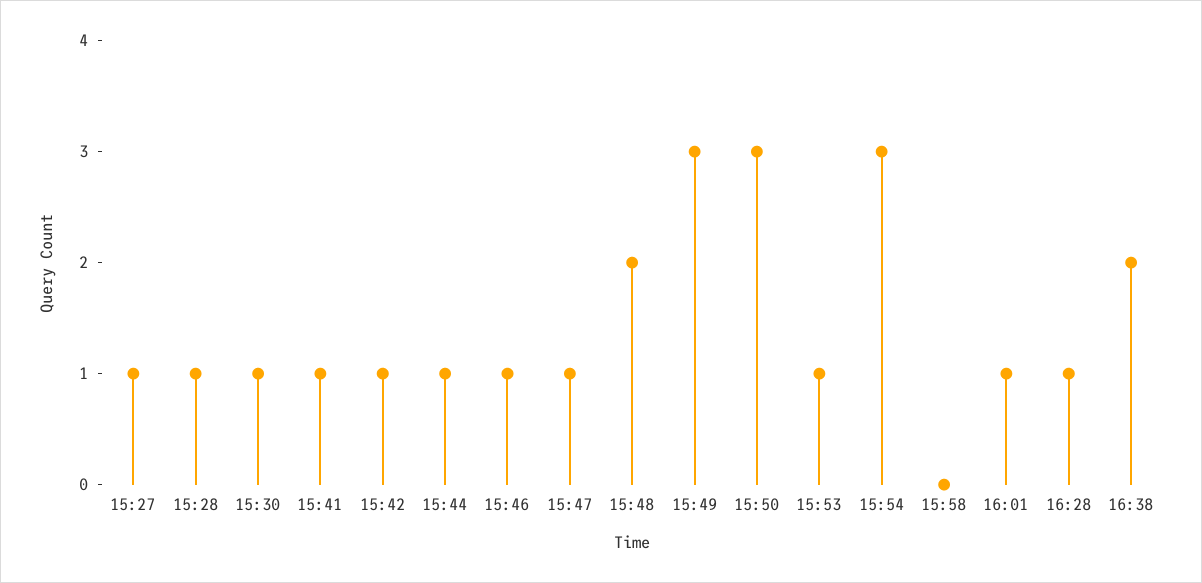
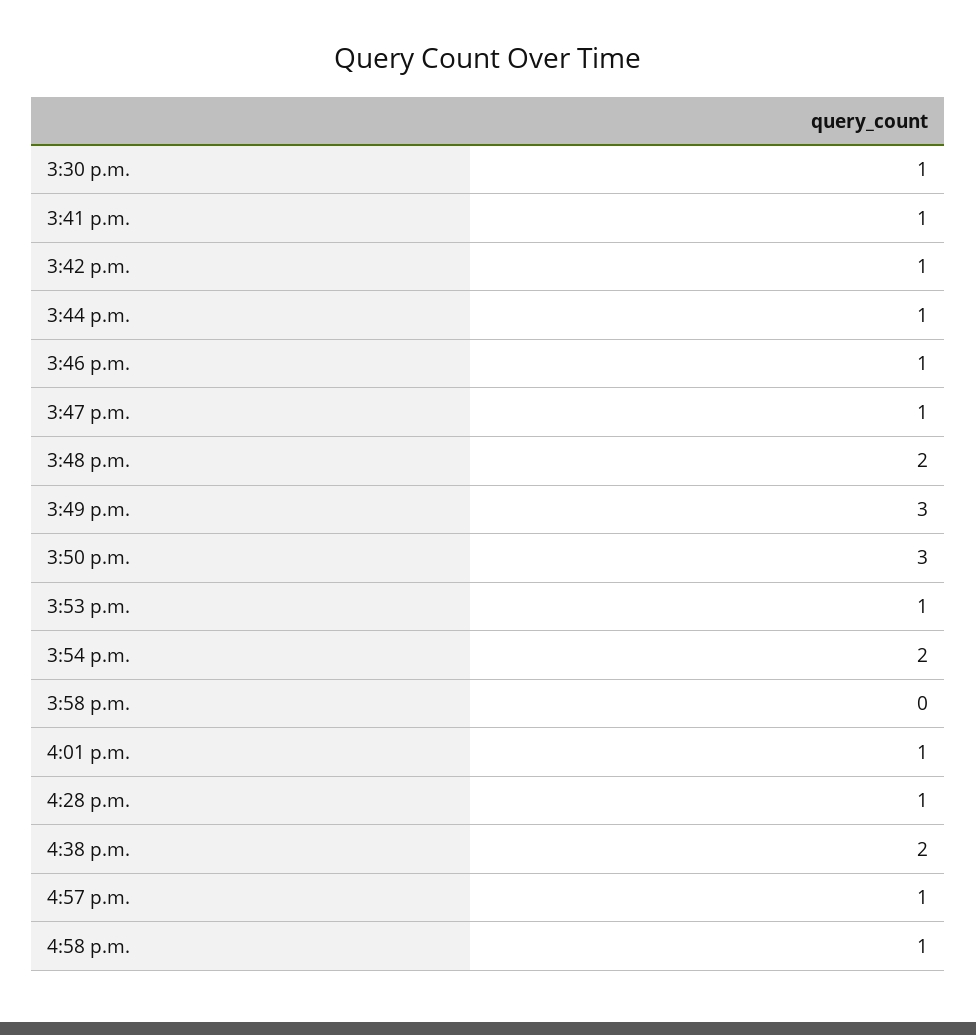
15:27: 1 -> none
15:28: 1 -> none
15:54: 3 -> 2
4:57 p.m.: none -> 1
4:58 p.m.: none -> 1

